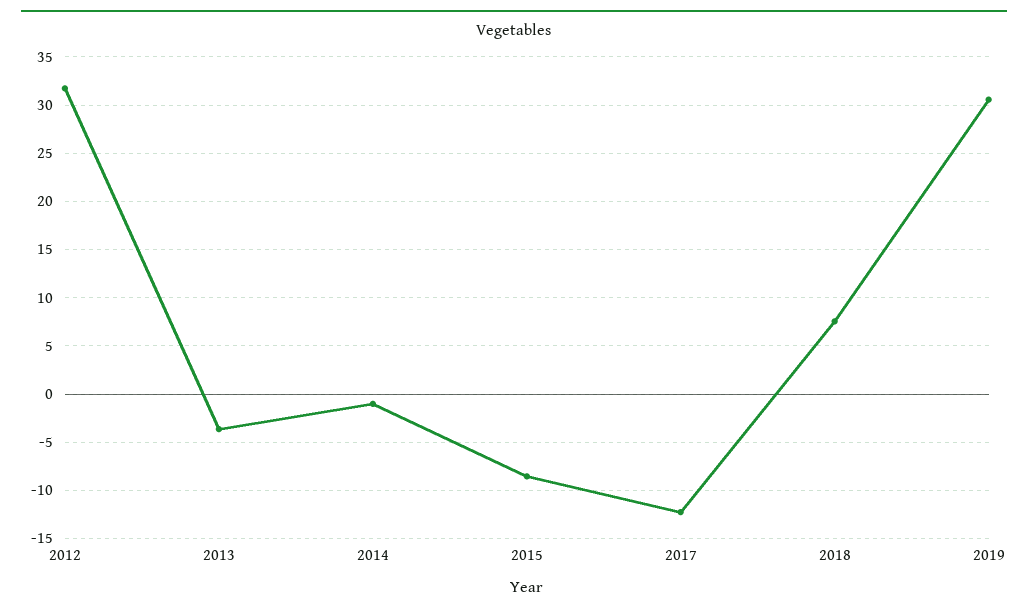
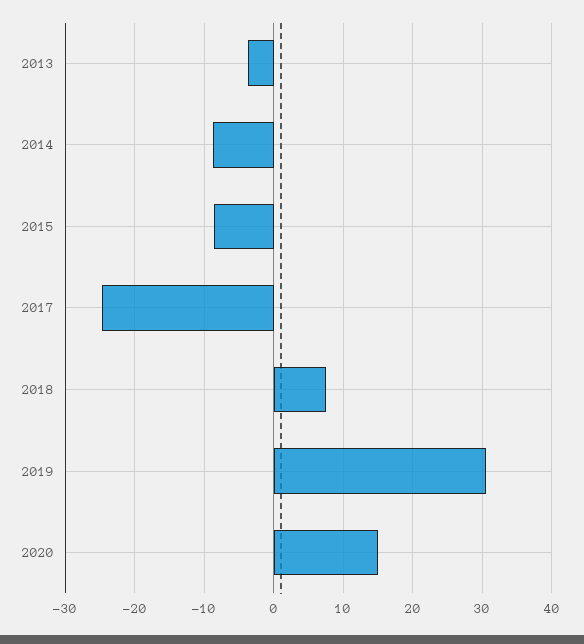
2012: 32 -> none
2014: -1 -> -9
2017: -12 -> -25
2020: none -> 15

